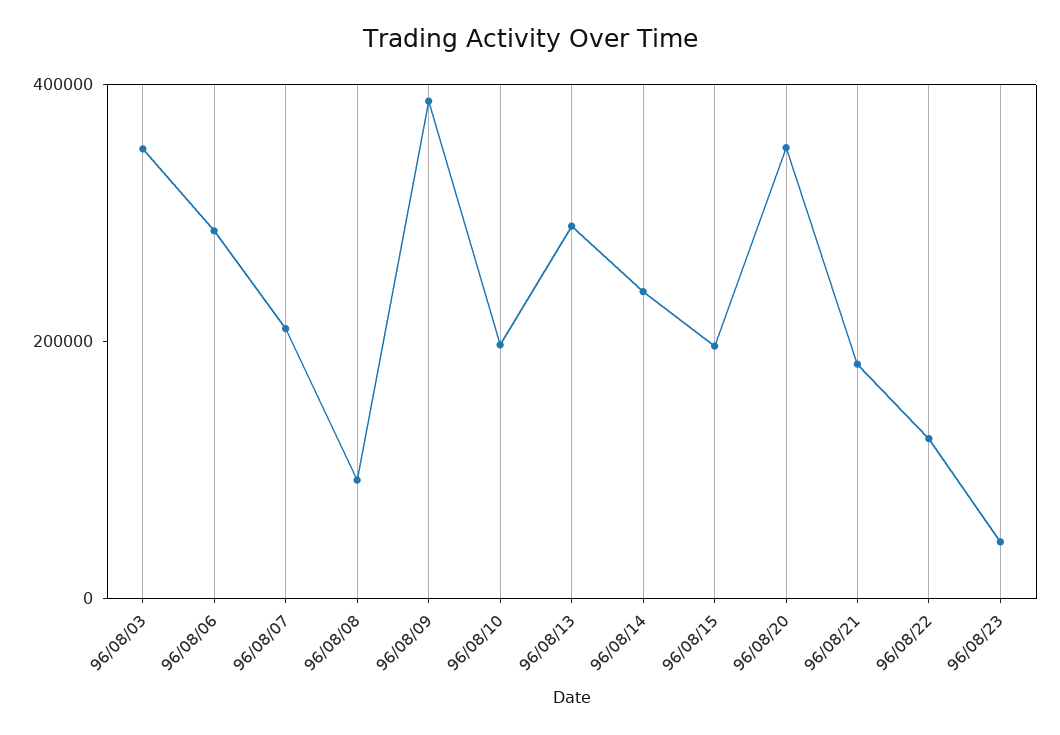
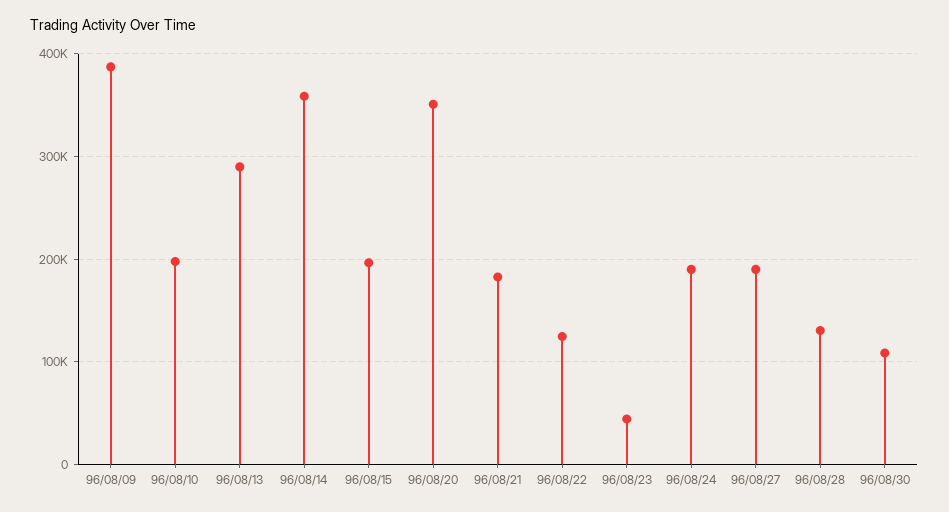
96/08/03: 350000 -> none
96/08/06: 300000 -> none
96/08/07: 200000 -> none
96/08/08: 100000 -> none
96/08/14: 250000 -> 360000
96/08/24: none -> 190000
96/08/27: none -> 190000
96/08/28: none -> 130000
96/08/30: none -> 110000

